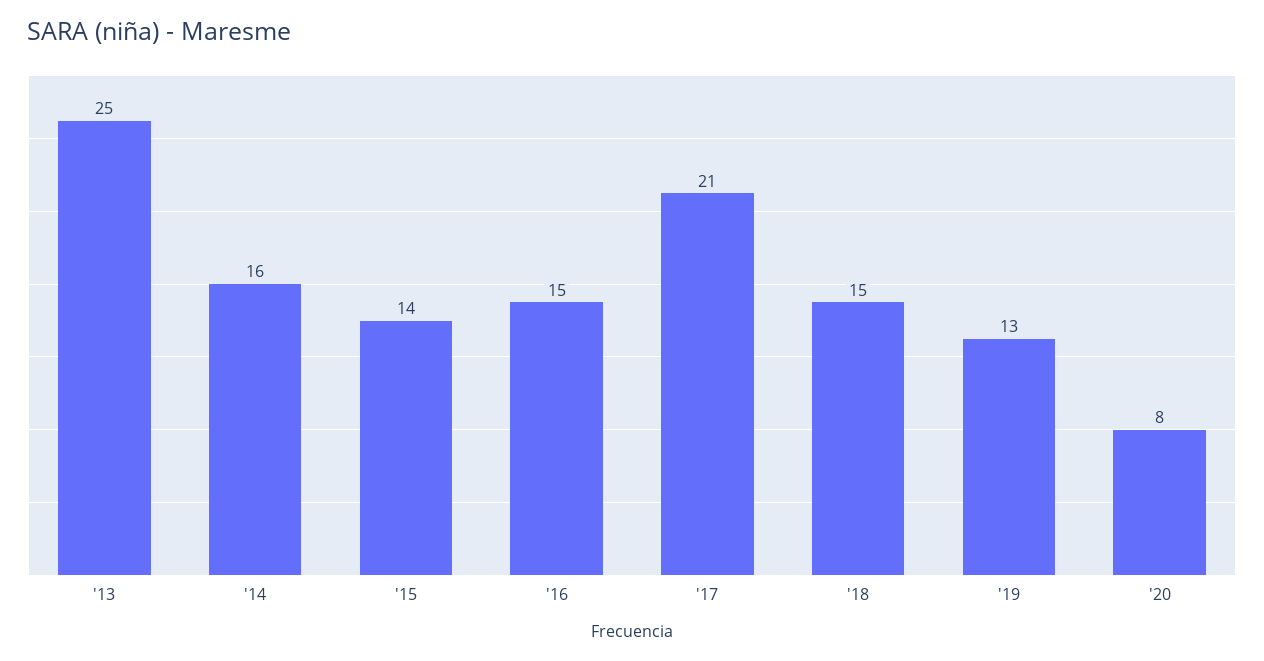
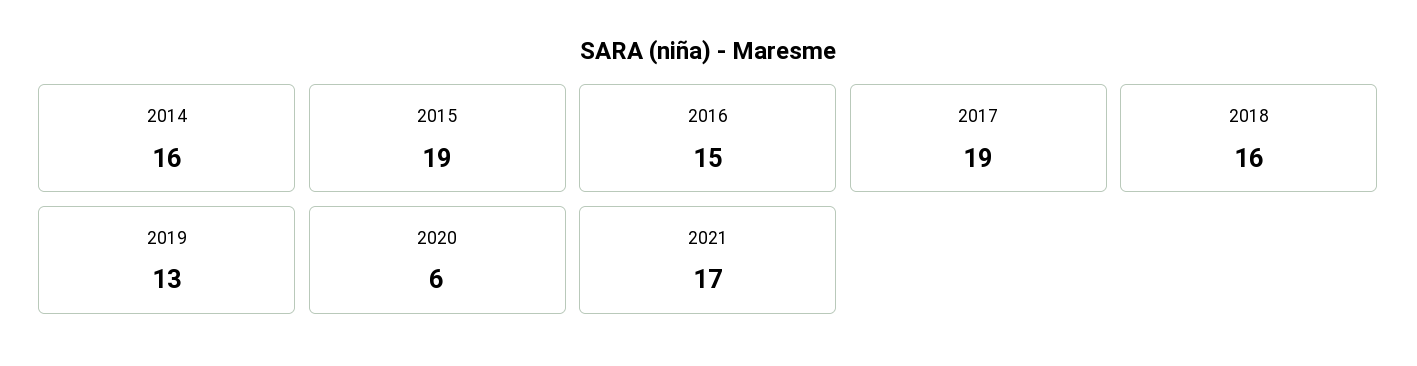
'13: 25 -> none
'15: 14 -> 19
'17: 21 -> 19
'18: 15 -> 16
'20: 8 -> 6
2021: none -> 17

